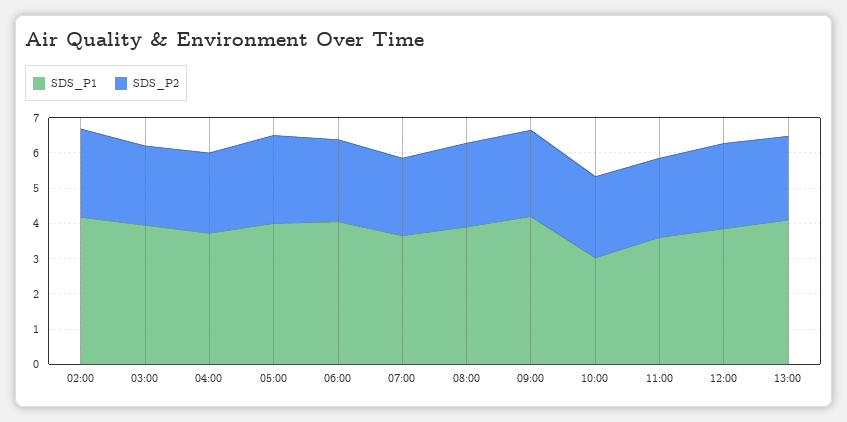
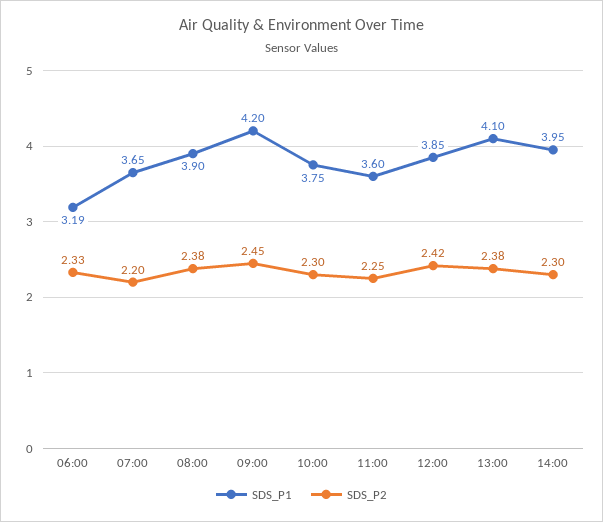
SDS_P1, 02:00: 4.25 -> none
SDS_P2, 02:00: 2.5 -> none
SDS_P1, 03:00: 4 -> none
SDS_P2, 03:00: 2.25 -> none
SDS_P1, 04:00: 3.75 -> none
SDS_P2, 04:00: 2.25 -> none
SDS_P1, 05:00: 4 -> none
SDS_P2, 05:00: 2.5 -> none
SDS_P1, 06:00: 4 -> 3.19
SDS_P1, 10:00: 3 -> 3.75
SDS_P1, 14:00: none -> 3.95
SDS_P2, 14:00: none -> 2.3

